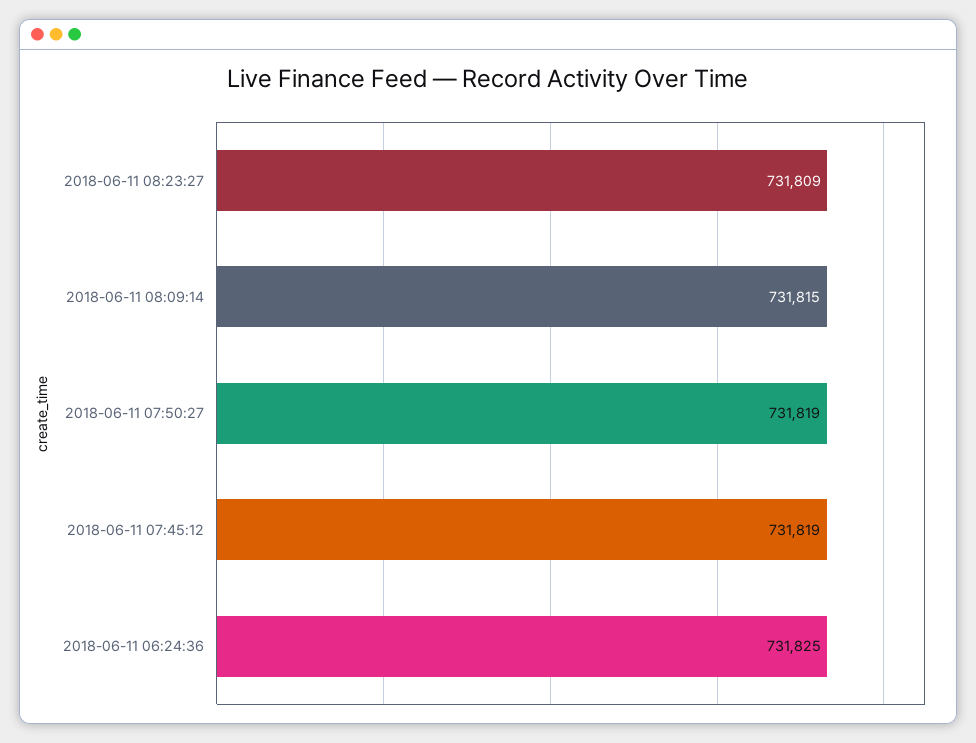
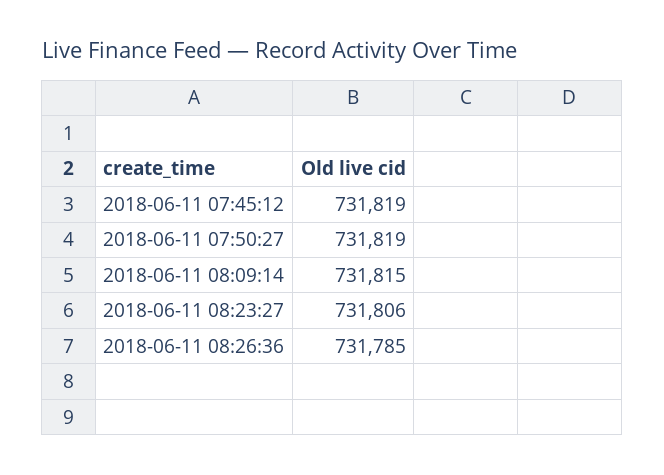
2018-06-11 08:23:27: 731809 -> 731806
2018-06-11 06:24:36: 731825 -> none
2018-06-11 08:26:36: none -> 731785

